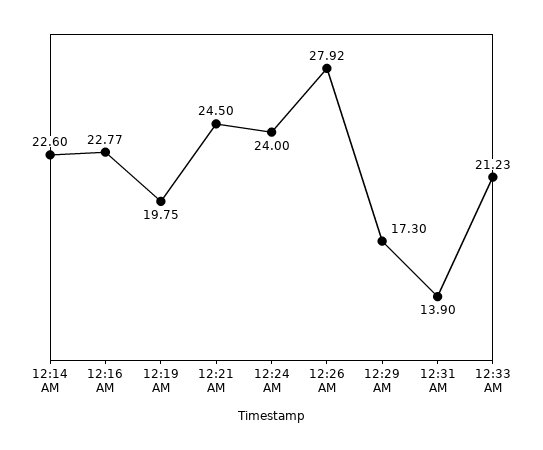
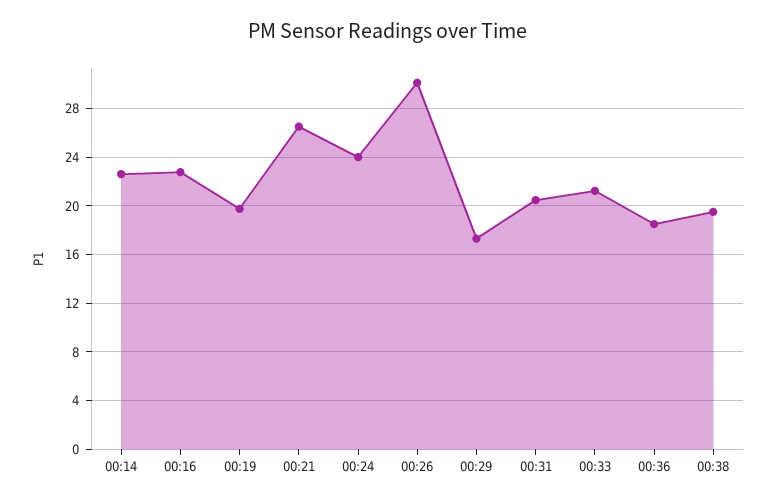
12:21 AM: 24.5 -> 26.5
12:26 AM: 27.92 -> 30
12:31 AM: 13.9 -> 20.5
00:36: none -> 18.5
00:38: none -> 19.5

